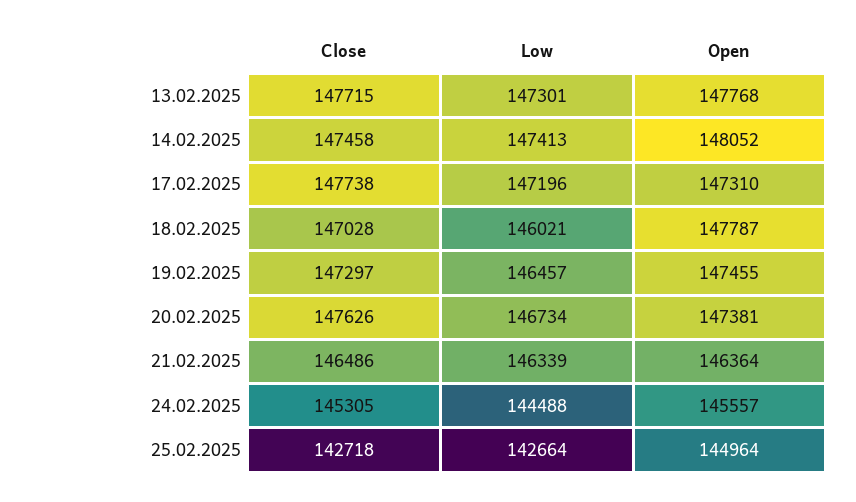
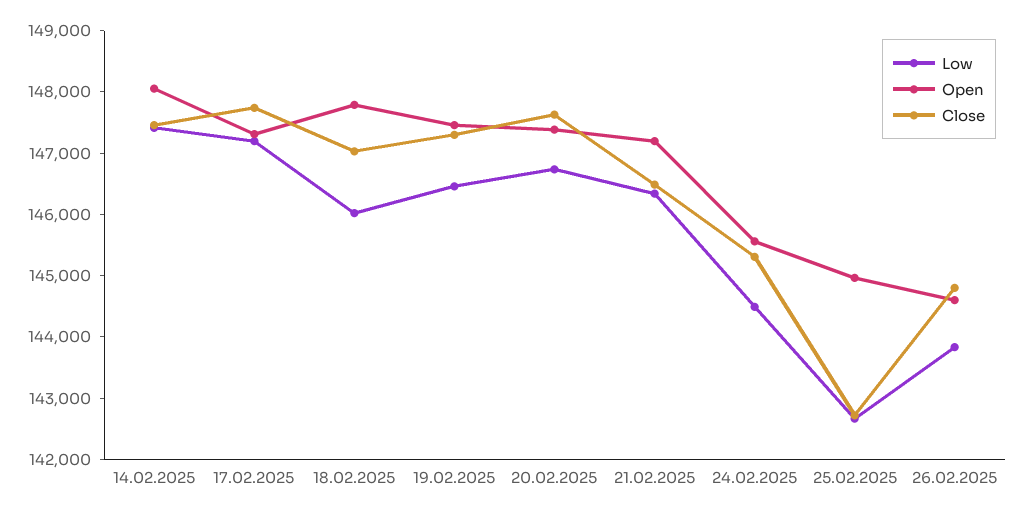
Close, 13.02.2025: 147715 -> none
Low, 13.02.2025: 147301 -> none
Open, 13.02.2025: 147768 -> none
Open, 21.02.2025: 146364 -> 147200
Low, 26.02.2025: none -> 143800
Open, 26.02.2025: none -> 144600
Close, 26.02.2025: none -> 144800

